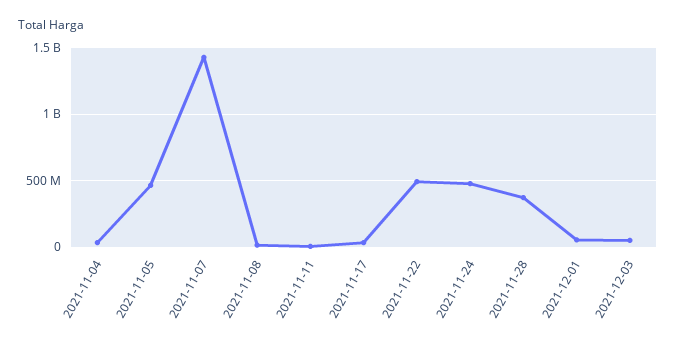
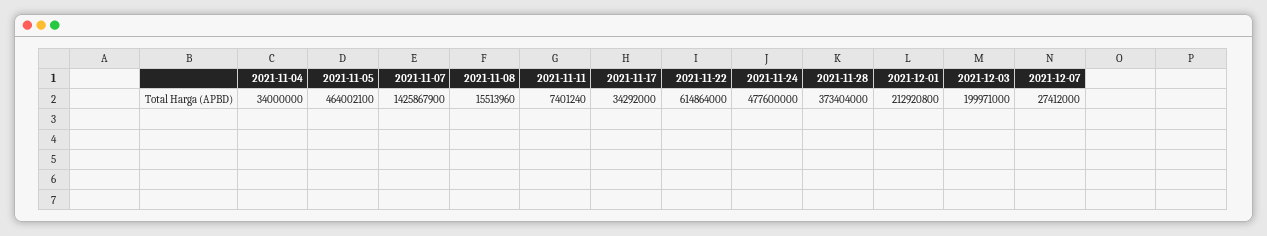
2021-11-22: 500000000 -> 614864000
2021-12-01: 50000000 -> 212920800
2021-12-03: 50000000 -> 199971000
2021-12-07: none -> 27412000

